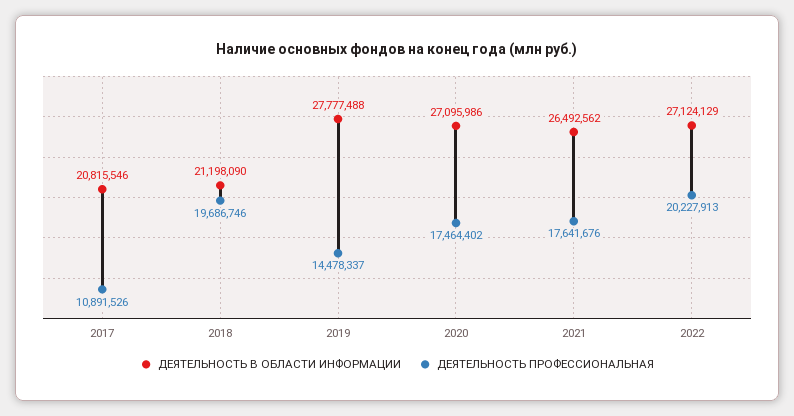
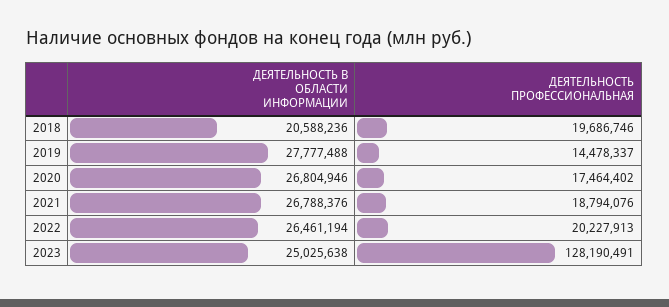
ДЕЯТЕЛЬНОСТЬ В ОБЛАСТИ ИНФОРМАЦИИ, 2017: 20815546 -> none
ДЕЯТЕЛЬНОСТЬ ПРОФЕССИОНАЛЬНАЯ, 2017: 10891526 -> none
ДЕЯТЕЛЬНОСТЬ В ОБЛАСТИ ИНФОРМАЦИИ, 2018: 21198090 -> 20588236
ДЕЯТЕЛЬНОСТЬ В ОБЛАСТИ ИНФОРМАЦИИ, 2020: 27095986 -> 26804946
ДЕЯТЕЛЬНОСТЬ В ОБЛАСТИ ИНФОРМАЦИИ, 2021: 26492562 -> 26788376
ДЕЯТЕЛЬНОСТЬ ПРОФЕССИОНАЛЬНАЯ, 2021: 17641676 -> 18794076
ДЕЯТЕЛЬНОСТЬ В ОБЛАСТИ ИНФОРМАЦИИ, 2022: 27124129 -> 26461194
ДЕЯТЕЛЬНОСТЬ В ОБЛАСТИ ИНФОРМАЦИИ, 2023: none -> 25025638
ДЕЯТЕЛЬНОСТЬ ПРОФЕССИОНАЛЬНАЯ, 2023: none -> 128190491

